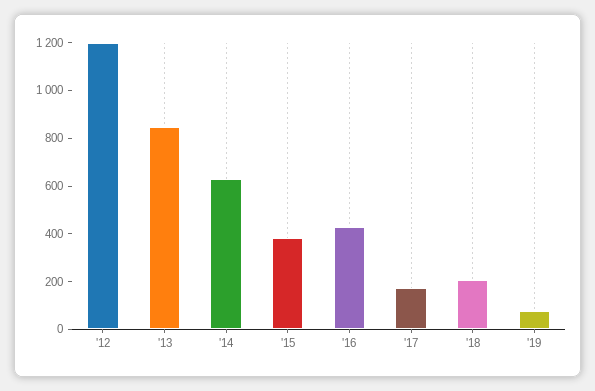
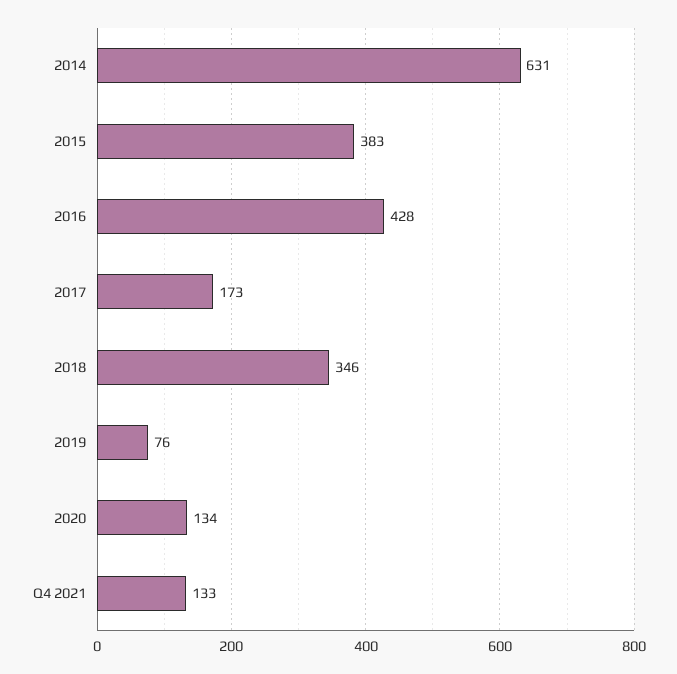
'12: 1200 -> none
'13: 850 -> none
'18: 200 -> 346
2020: none -> 134
Q4 2021: none -> 133

